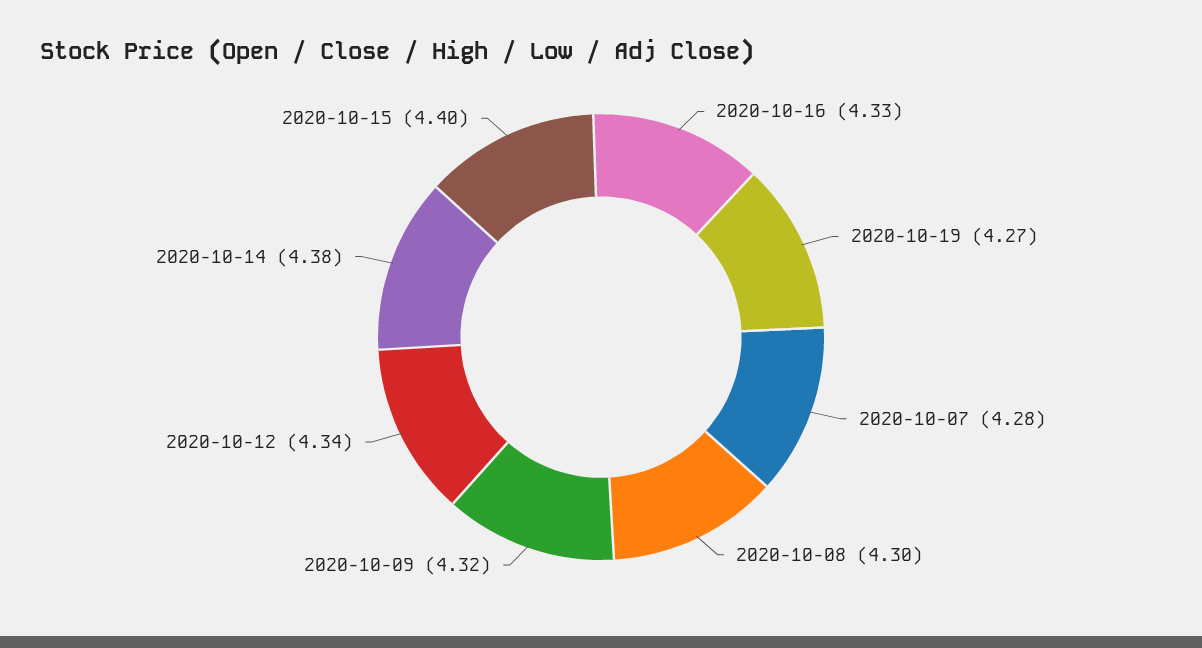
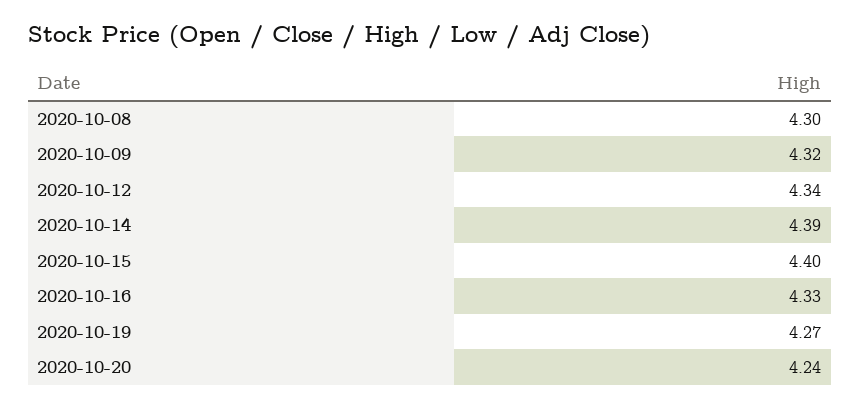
2020-10-07: 4.28 -> none
2020-10-14: 4.38 -> 4.39
2020-10-20: none -> 4.24

